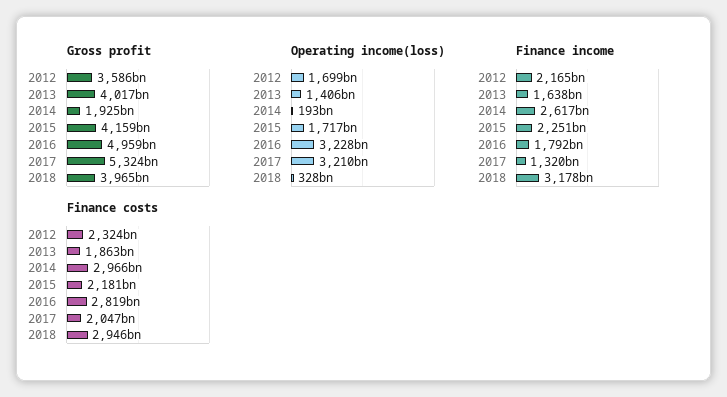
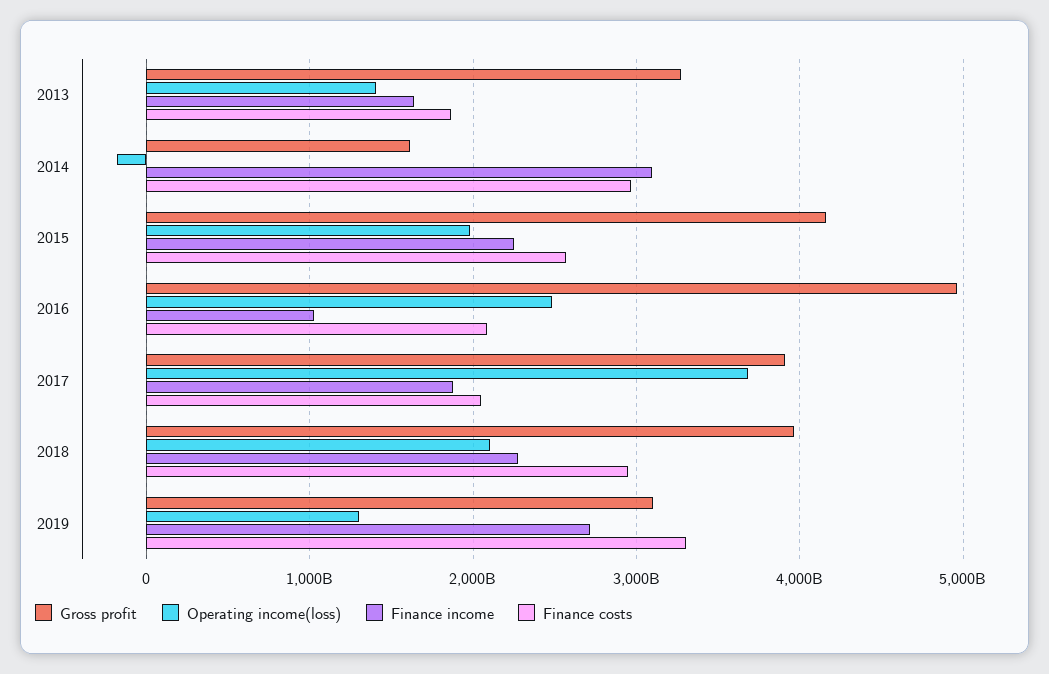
Gross profit, 2012: 3586000000000 -> none
Gross profit, 2013: 4017000000000 -> 3300000000000
Gross profit, 2014: 1925000000000 -> 1600000000000
Gross profit, 2017: 5324000000000 -> 3900000000000
Operating income(loss), 2012: 1699000000000 -> none
Operating income(loss), 2014: 193000000000 -> -200000000000
Operating income(loss), 2015: 1717000000000 -> 2000000000000
Operating income(loss), 2016: 3228000000000 -> 2500000000000
Operating income(loss), 2017: 3210000000000 -> 3700000000000
Operating income(loss), 2018: 328000000000 -> 2100000000000
Finance income, 2012: 2165000000000 -> none
Finance income, 2014: 2617000000000 -> 3100000000000
Finance income, 2016: 1792000000000 -> 1000000000000
Finance income, 2017: 1320000000000 -> 1900000000000
Finance income, 2018: 3178000000000 -> 2300000000000
Finance costs, 2012: 2324000000000 -> none
Finance costs, 2015: 2181000000000 -> 2600000000000
Finance costs, 2016: 2819000000000 -> 2100000000000
Gross profit, 2019: none -> 3100000000000
Operating income(loss), 2019: none -> 1300000000000
Finance income, 2019: none -> 2700000000000
Finance costs, 2019: none -> 3300000000000

